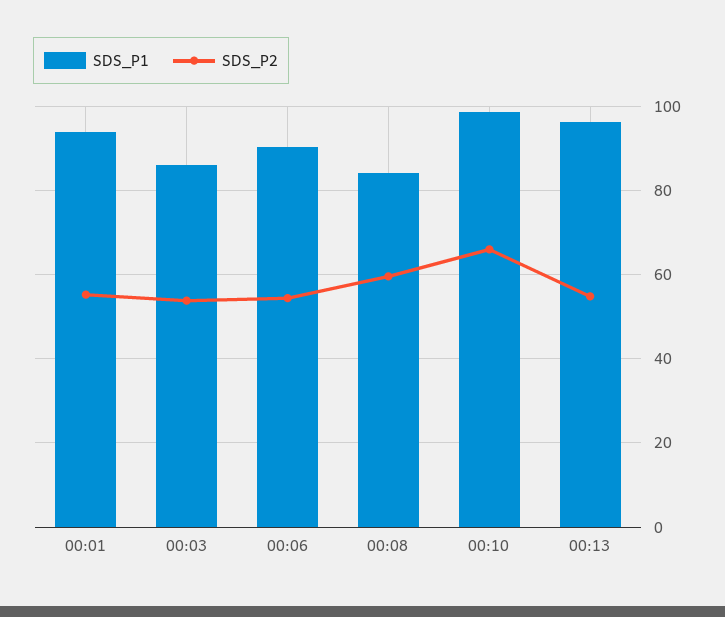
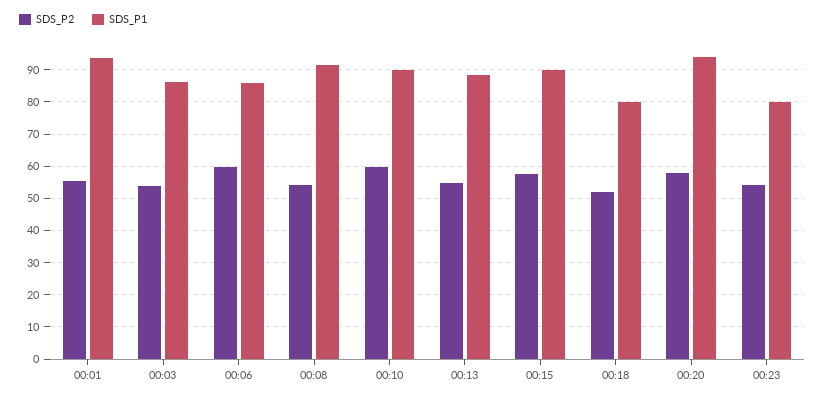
SDS_P1, 00:06: 90 -> 86
SDS_P2, 00:06: 54 -> 60
SDS_P1, 00:08: 84 -> 92
SDS_P2, 00:08: 60 -> 54
SDS_P1, 00:10: 98 -> 90
SDS_P2, 00:10: 66 -> 60
SDS_P1, 00:13: 96 -> 88
SDS_P2, 00:15: none -> 58
SDS_P1, 00:15: none -> 90
SDS_P2, 00:18: none -> 52
SDS_P1, 00:18: none -> 80
SDS_P2, 00:20: none -> 58
SDS_P1, 00:20: none -> 94
SDS_P2, 00:23: none -> 54
SDS_P1, 00:23: none -> 80

